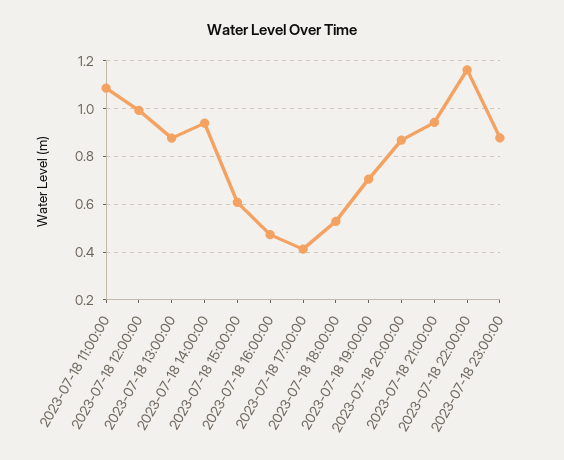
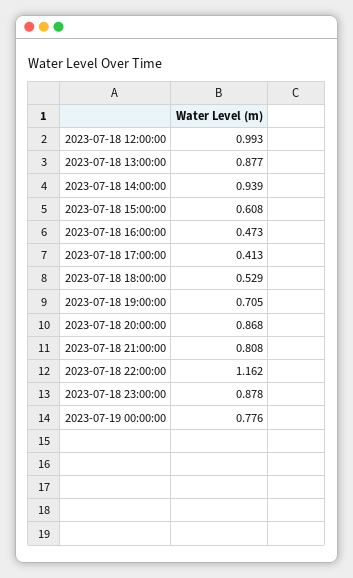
2023-07-18 11:00:00: 1.1 -> none
2023-07-18 21:00:00: 0.95 -> 0.808
2023-07-19 00:00:00: none -> 0.776

